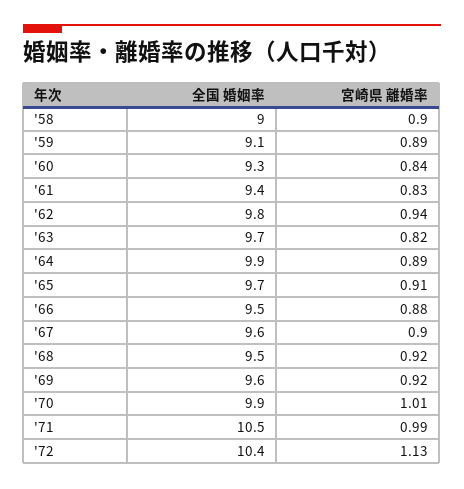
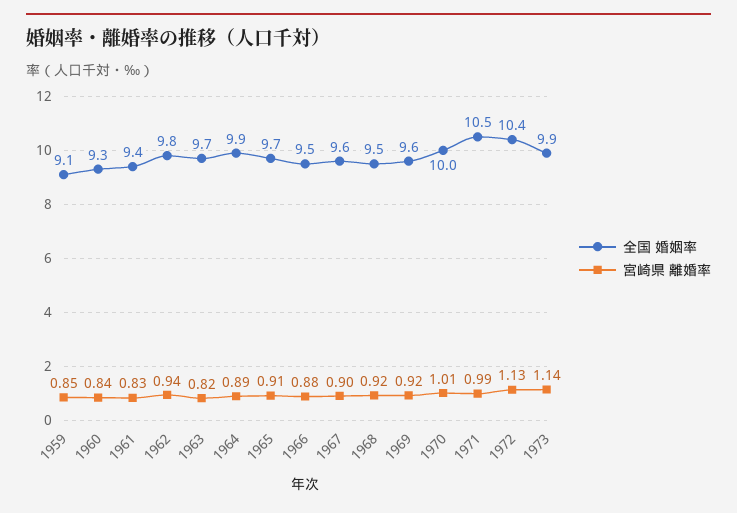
全国 婚姻率, '58: 9 -> none
宮崎県 離婚率, '58: 0.9 -> none
宮崎県 離婚率, '59: 0.89 -> 0.85
全国 婚姻率, '70: 9.9 -> 10
全国 婚姻率, 1973: none -> 9.9
宮崎県 離婚率, 1973: none -> 1.14

